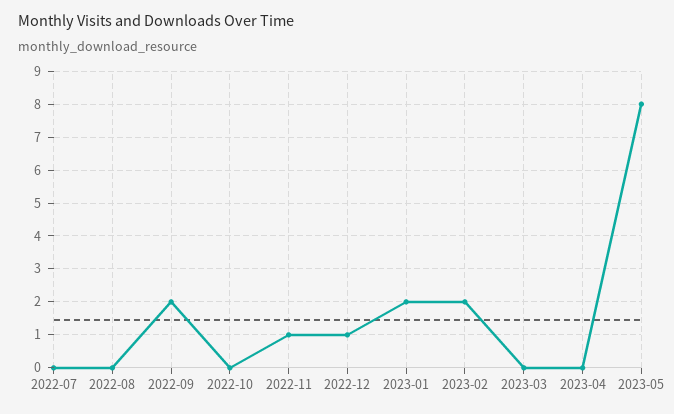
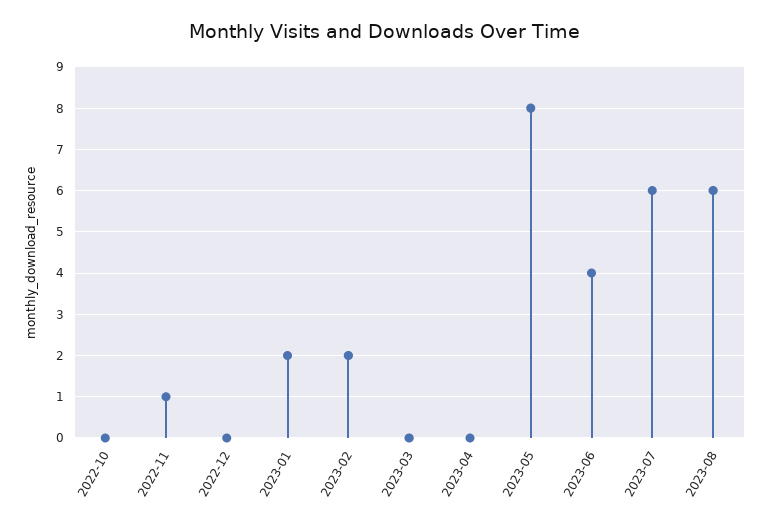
2022-07: 0 -> none
2022-08: 0 -> none
2022-09: 2 -> none
2022-12: 1 -> 0
2023-06: none -> 4
2023-07: none -> 6
2023-08: none -> 6

